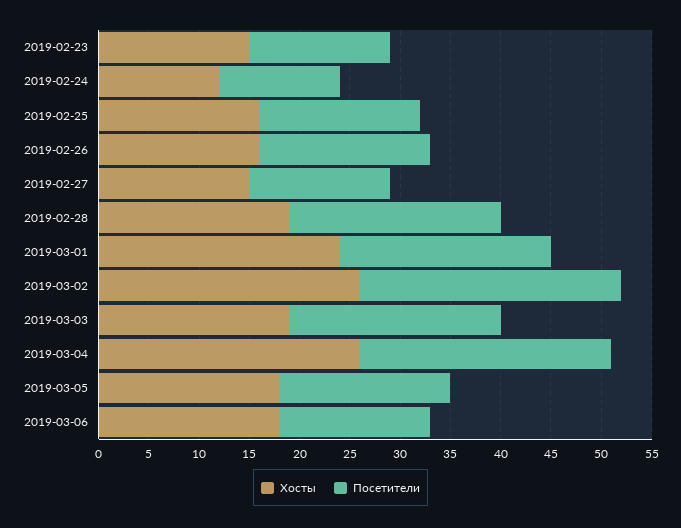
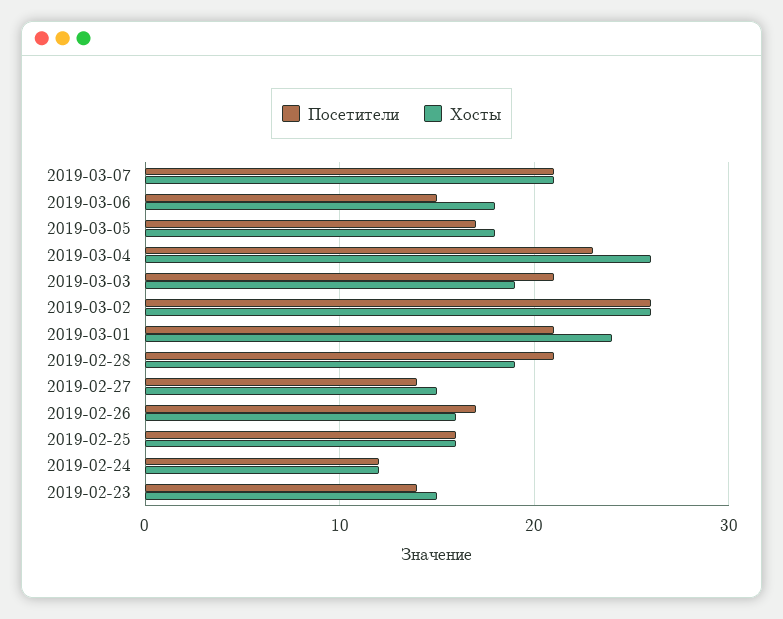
Посетители, 2019-03-04: 25 -> 23
Посетители, 2019-03-07: none -> 21
Хосты, 2019-03-07: none -> 21

